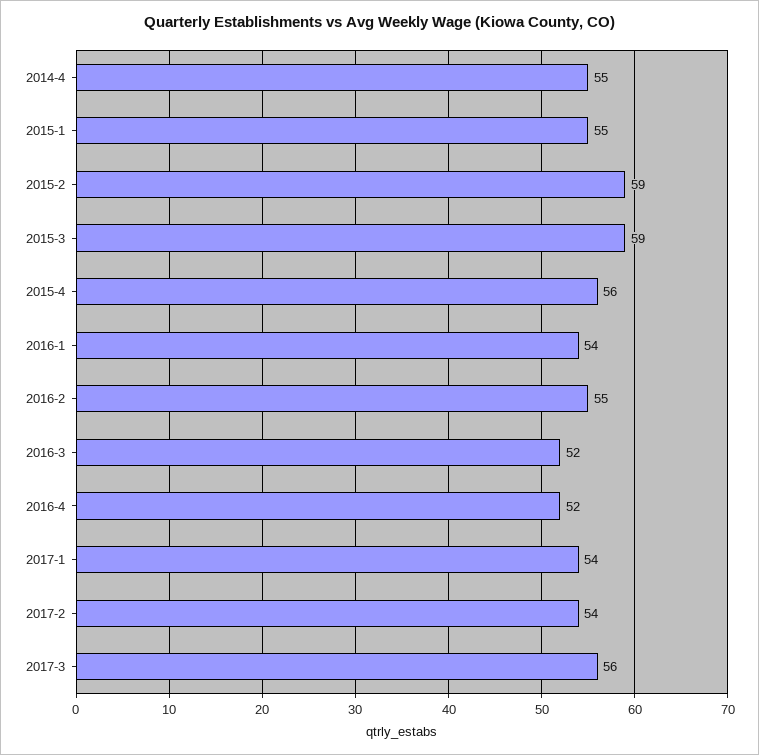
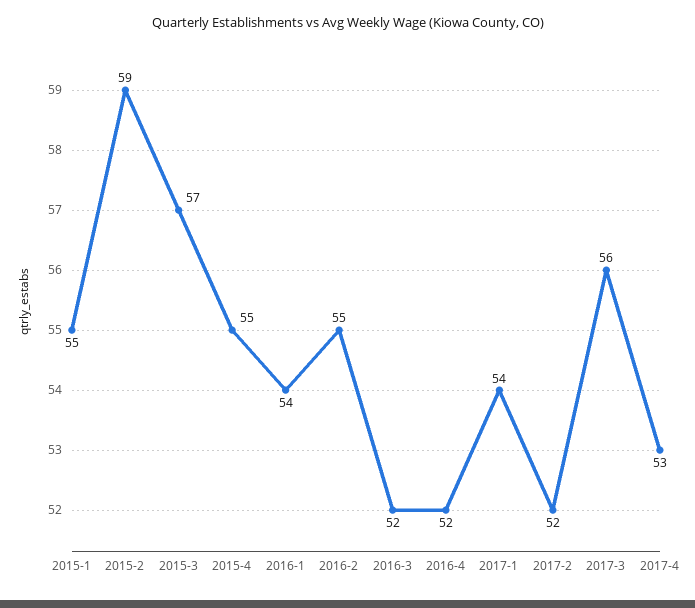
2014-4: 55 -> none
2015-3: 59 -> 57
2015-4: 56 -> 55
2017-2: 54 -> 52
2017-4: none -> 53

